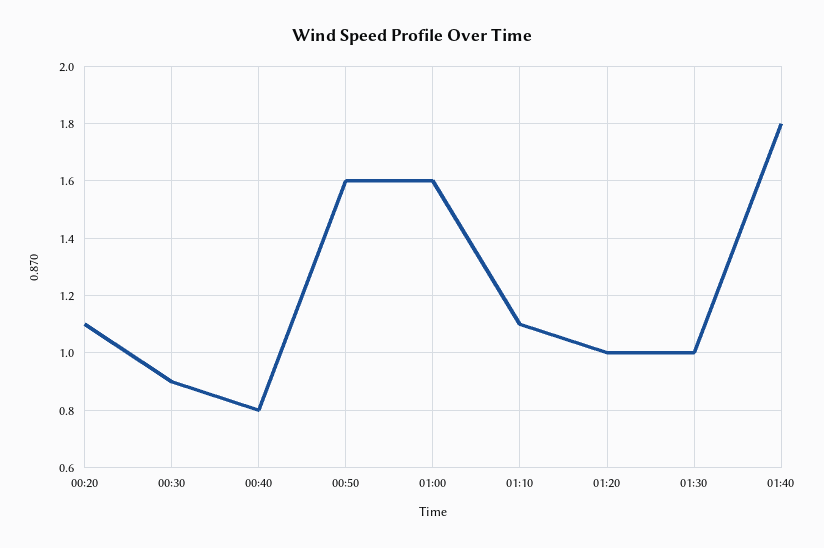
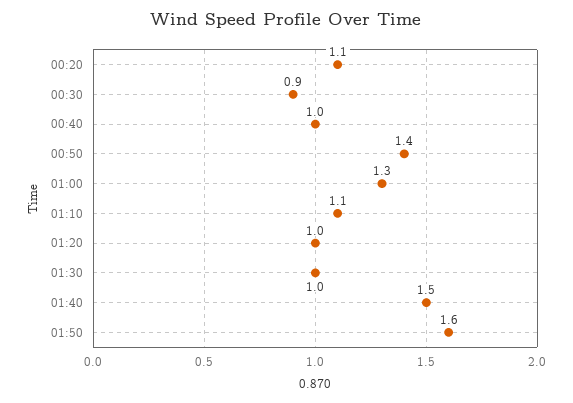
00:40: 0.8 -> 1
00:50: 1.6 -> 1.4
01:00: 1.6 -> 1.3
01:40: 1.8 -> 1.5
01:50: none -> 1.6

